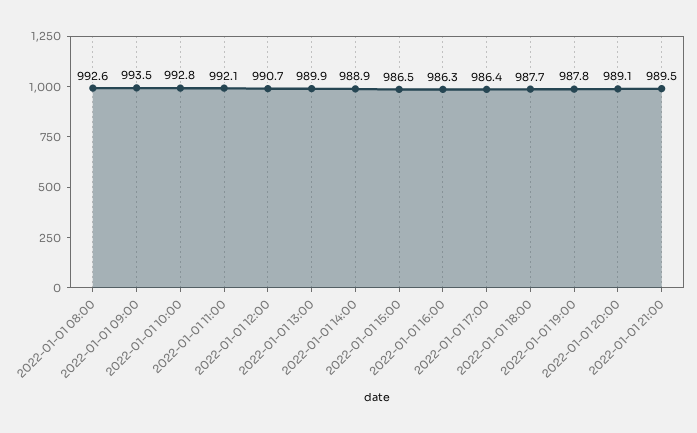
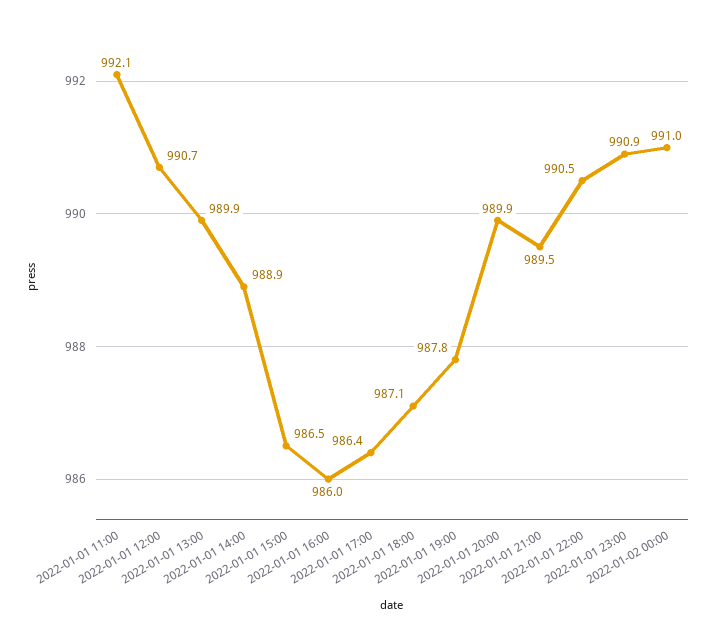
2022-01-01 08:00: 992.6 -> none
2022-01-01 09:00: 993.5 -> none
2022-01-01 10:00: 992.8 -> none
2022-01-01 16:00: 986.3 -> 986
2022-01-01 18:00: 987.7 -> 987.1
2022-01-01 20:00: 989.1 -> 989.9
2022-01-01 22:00: none -> 990.5
2022-01-01 23:00: none -> 990.9
2022-01-02 00:00: none -> 991

